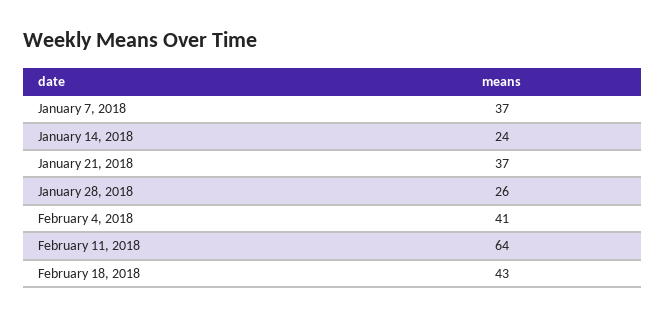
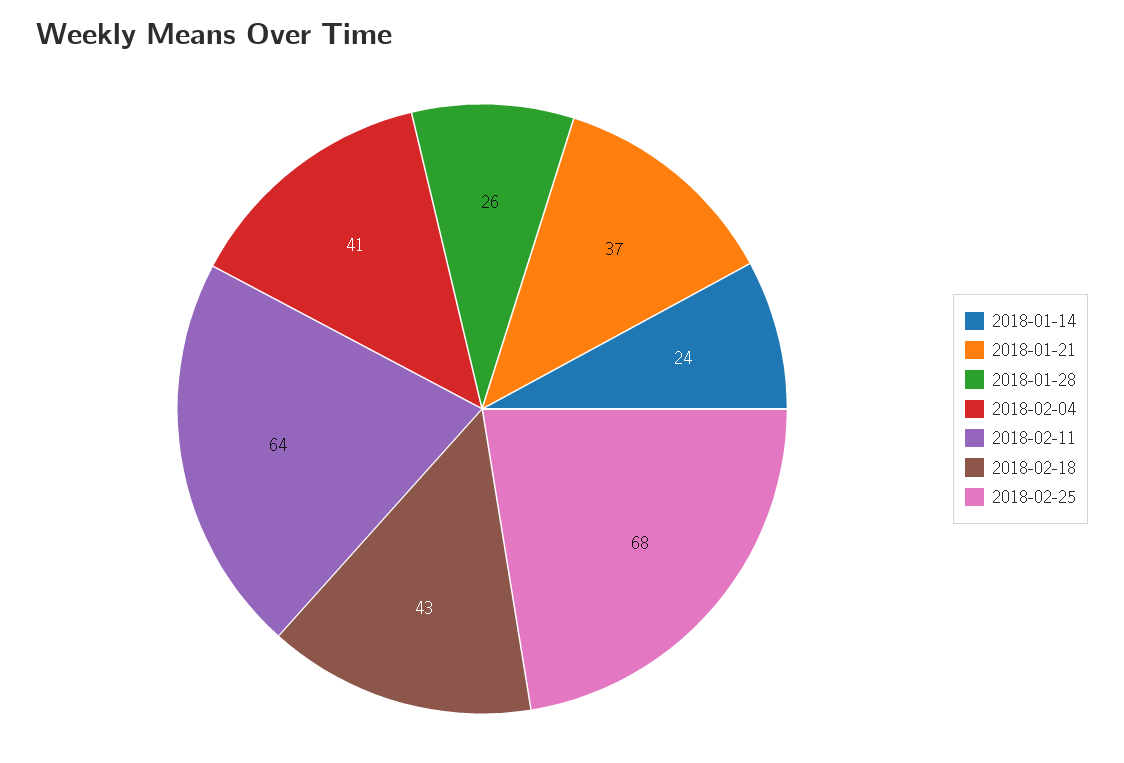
January 7, 2018: 37 -> none
2018-02-25: none -> 68

